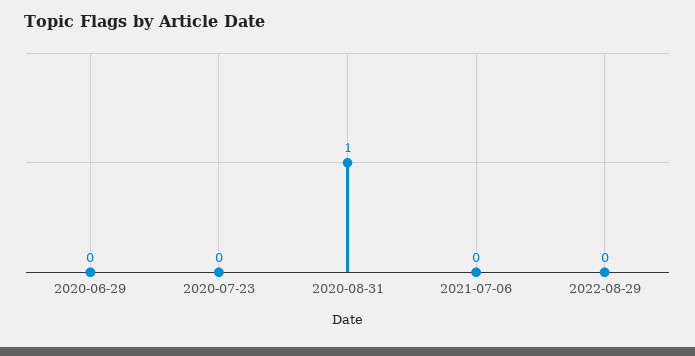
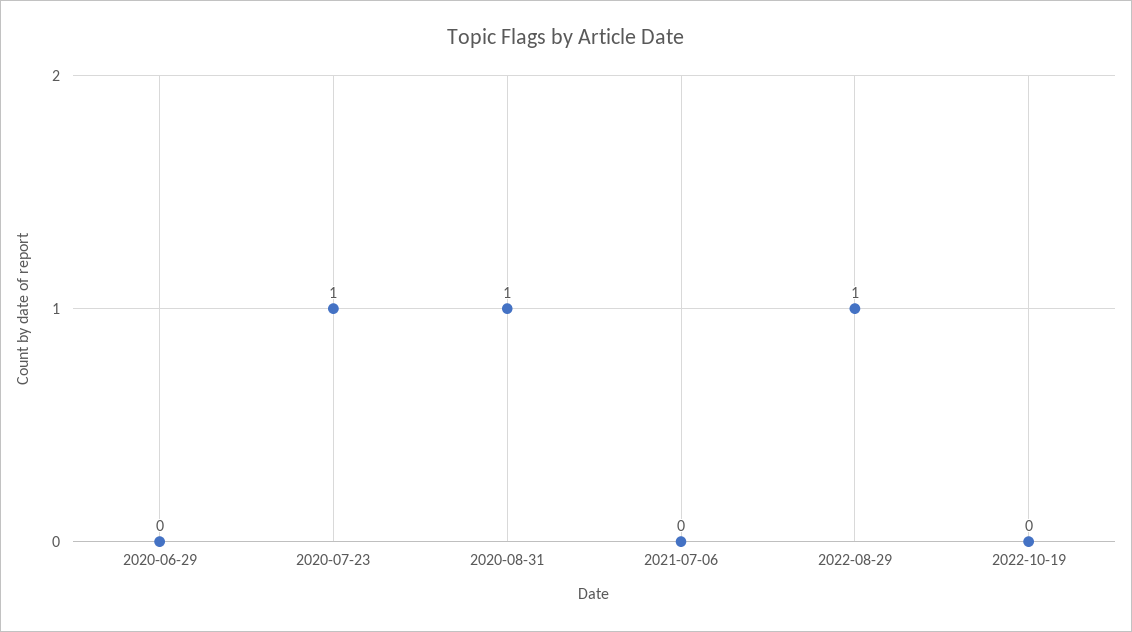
2020-07-23: 0 -> 1
2022-08-29: 0 -> 1
2022-10-19: none -> 0

